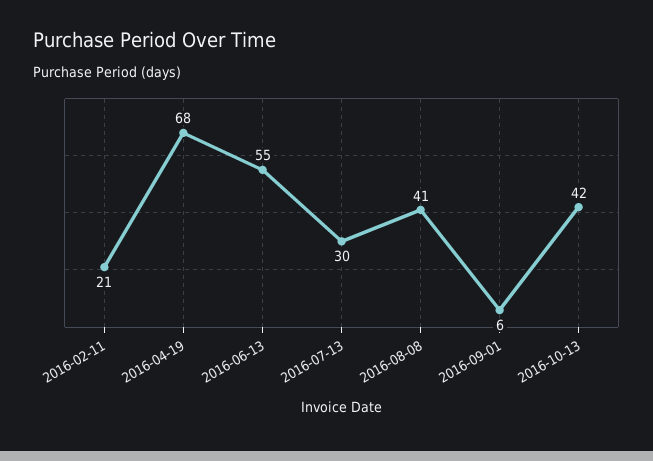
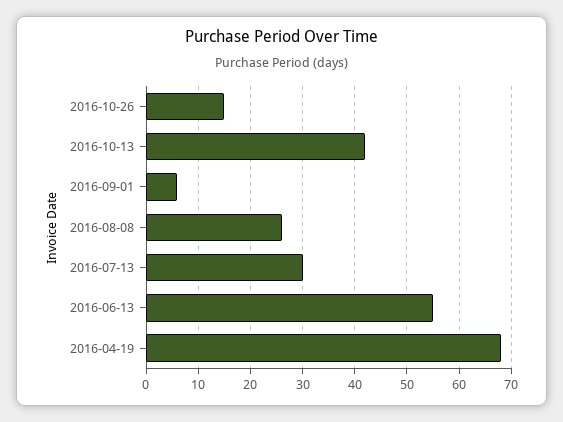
2016-02-11: 21 -> none
2016-08-08: 41 -> 25
2016-10-26: none -> 15

